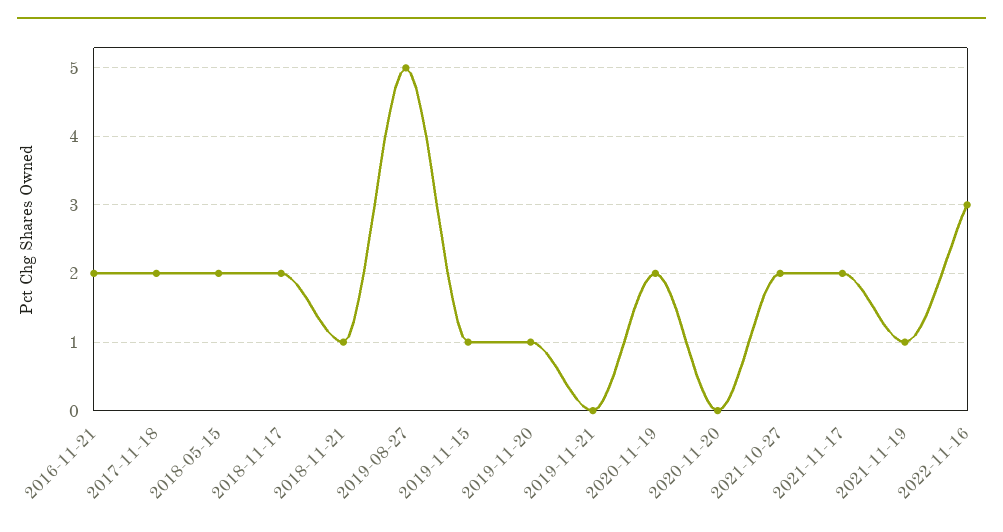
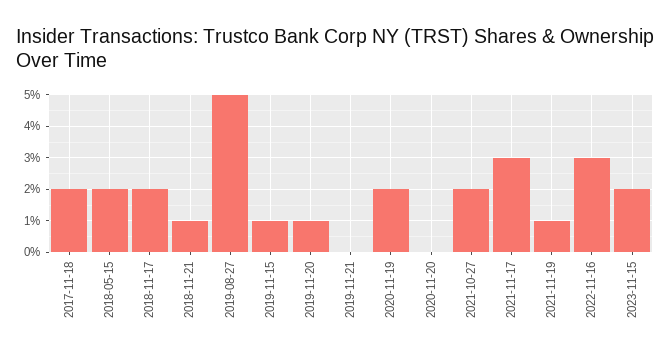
2016-11-21: 2 -> none
2021-11-17: 2 -> 3
2023-11-15: none -> 2

